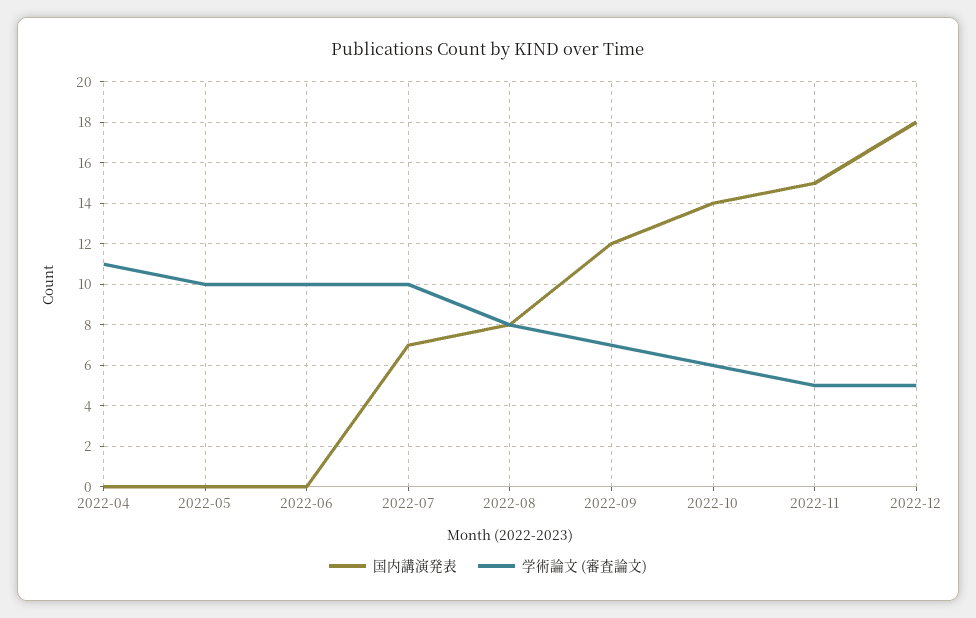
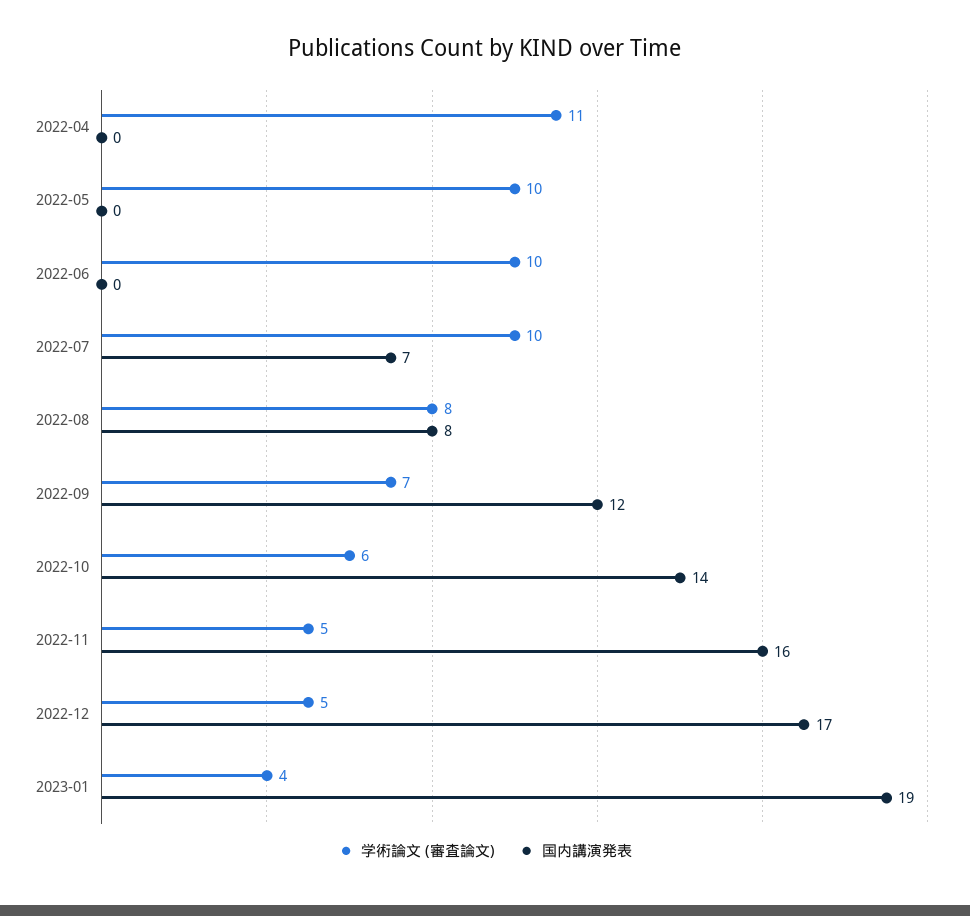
国内講演発表, 2022-11: 15 -> 16
国内講演発表, 2022-12: 18 -> 17
学術論文 (審査論文), 2023-01: none -> 4
国内講演発表, 2023-01: none -> 19

